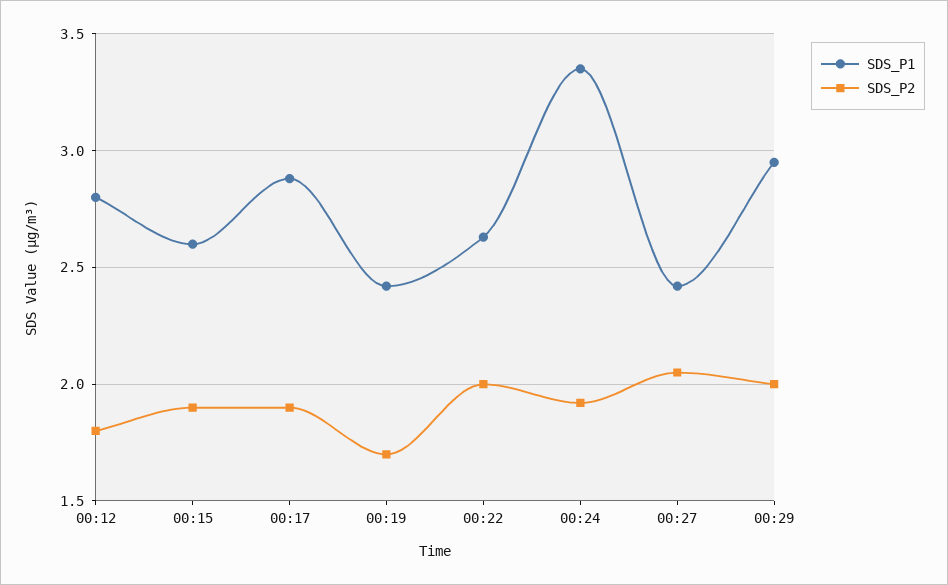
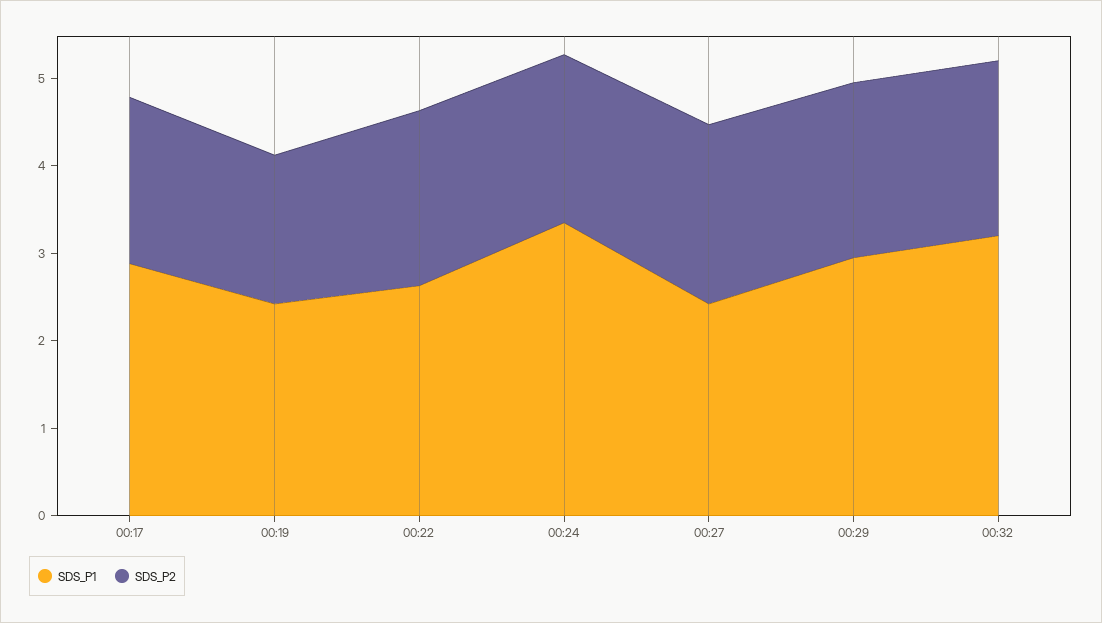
SDS_P1, 00:12: 2.8 -> none
SDS_P2, 00:12: 1.8 -> none
SDS_P1, 00:15: 2.6 -> none
SDS_P2, 00:15: 1.9 -> none
SDS_P1, 00:32: none -> 3.2
SDS_P2, 00:32: none -> 2

